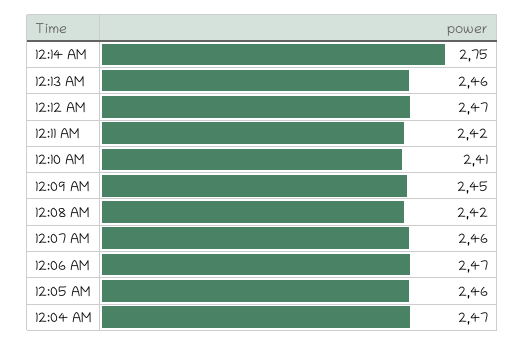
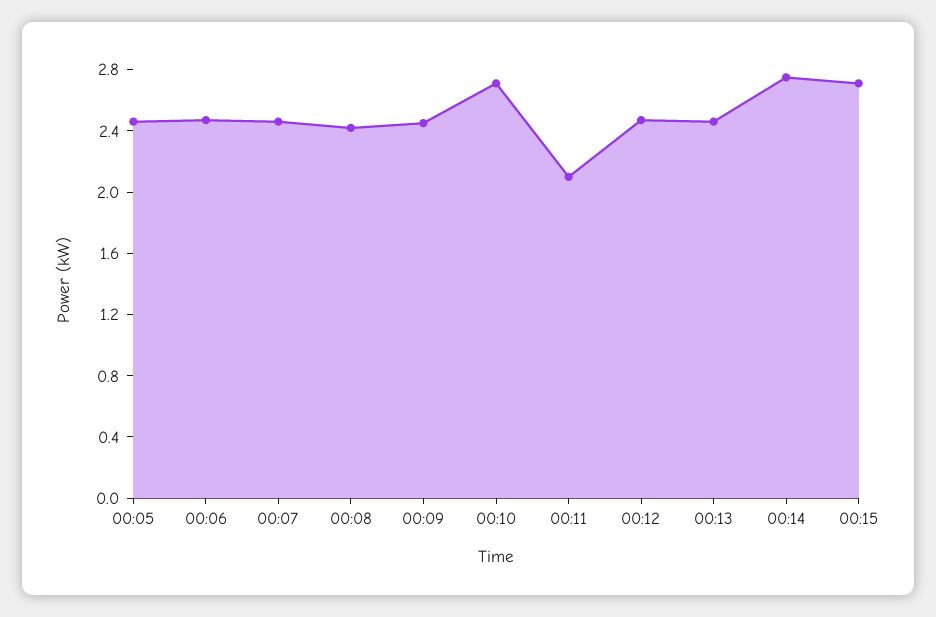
12:11 AM: 2.42 -> 2.1
12:10 AM: 2.41 -> 2.7
12:04 AM: 2.47 -> none
00:15: none -> 2.7

